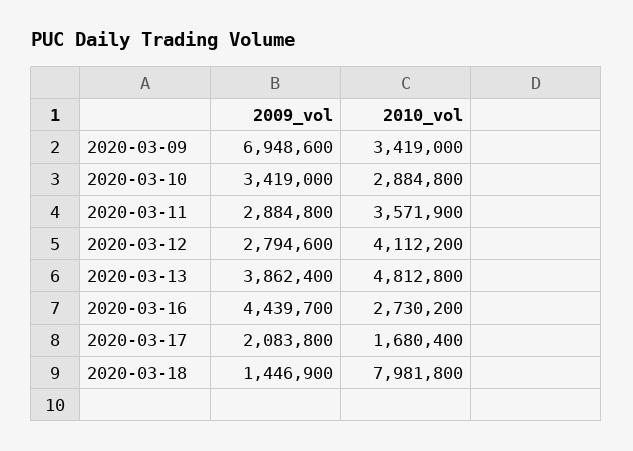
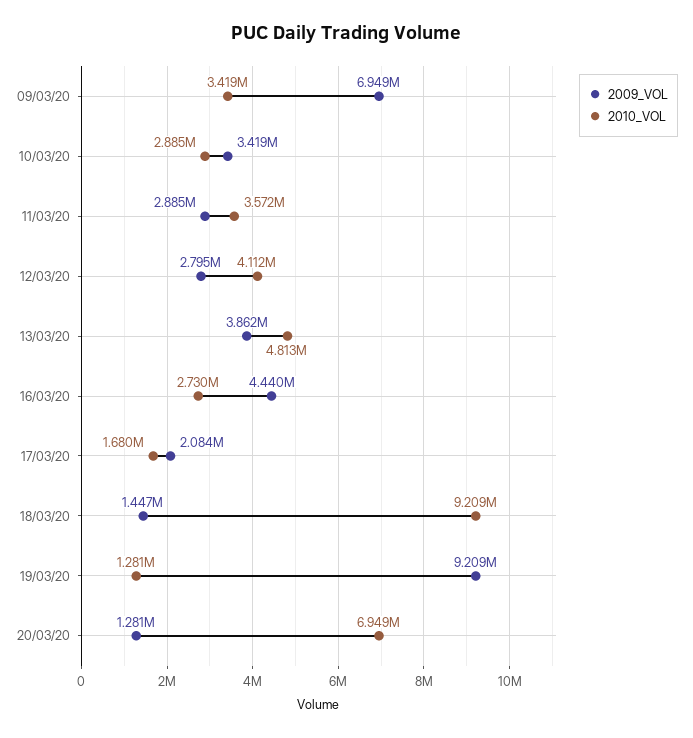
2010_vol, 2020-03-18: 7981800 -> 9209000
2009_vol, 19/03/20: none -> 9209000
2010_vol, 19/03/20: none -> 1281000
2009_vol, 20/03/20: none -> 1281000
2010_vol, 20/03/20: none -> 6949000

